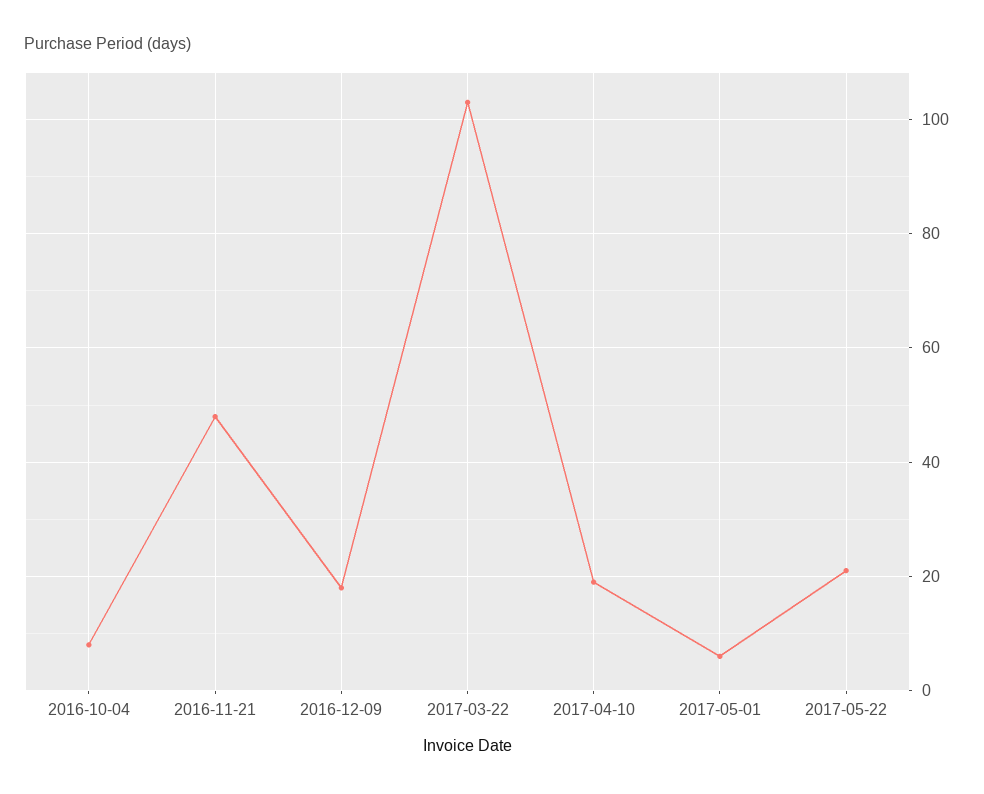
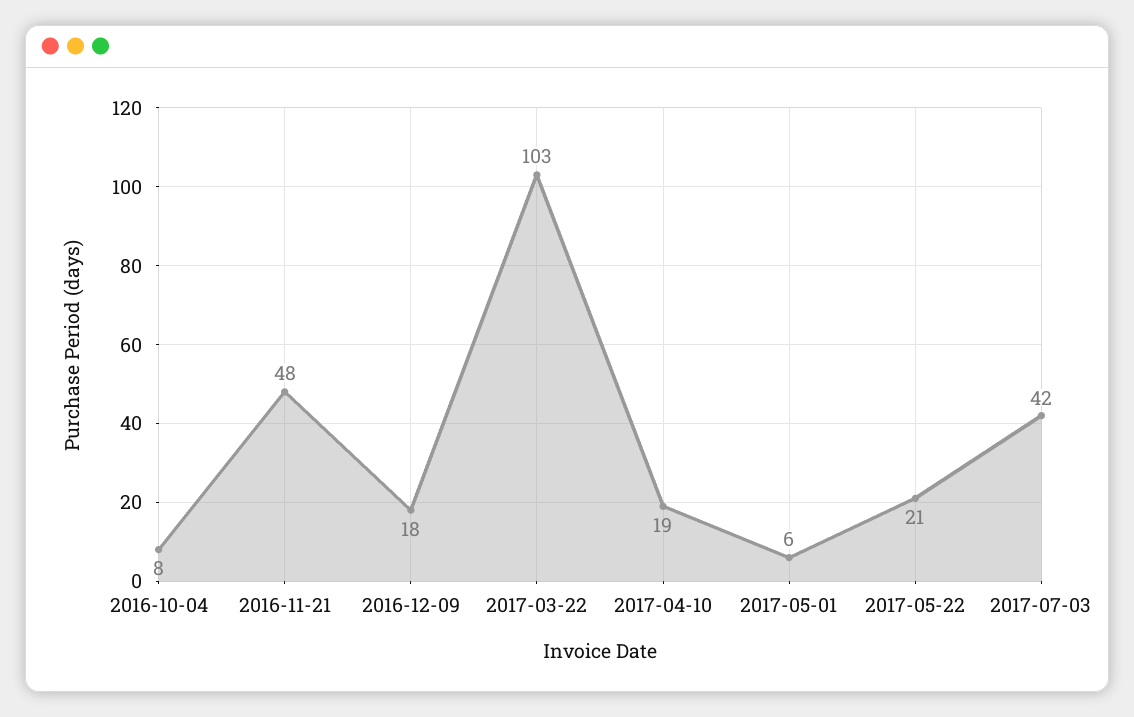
2017-07-03: none -> 42

